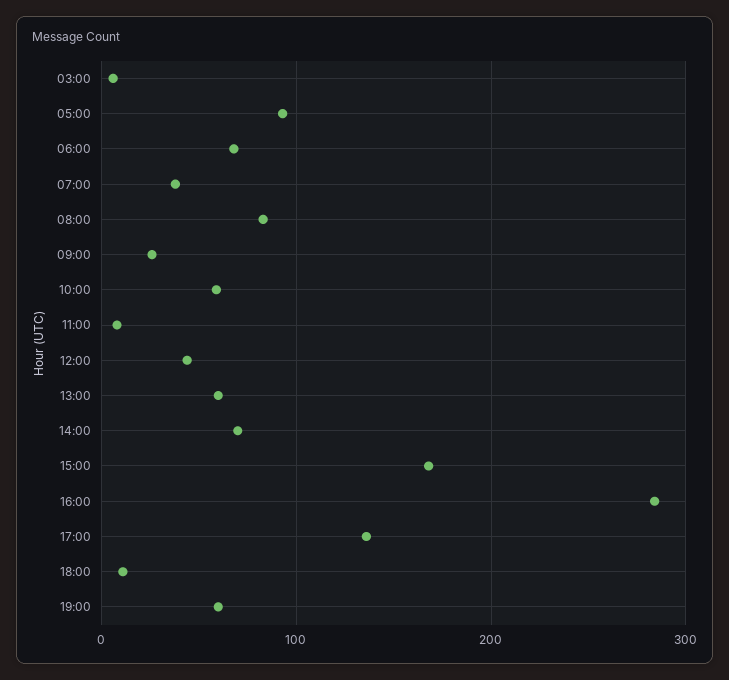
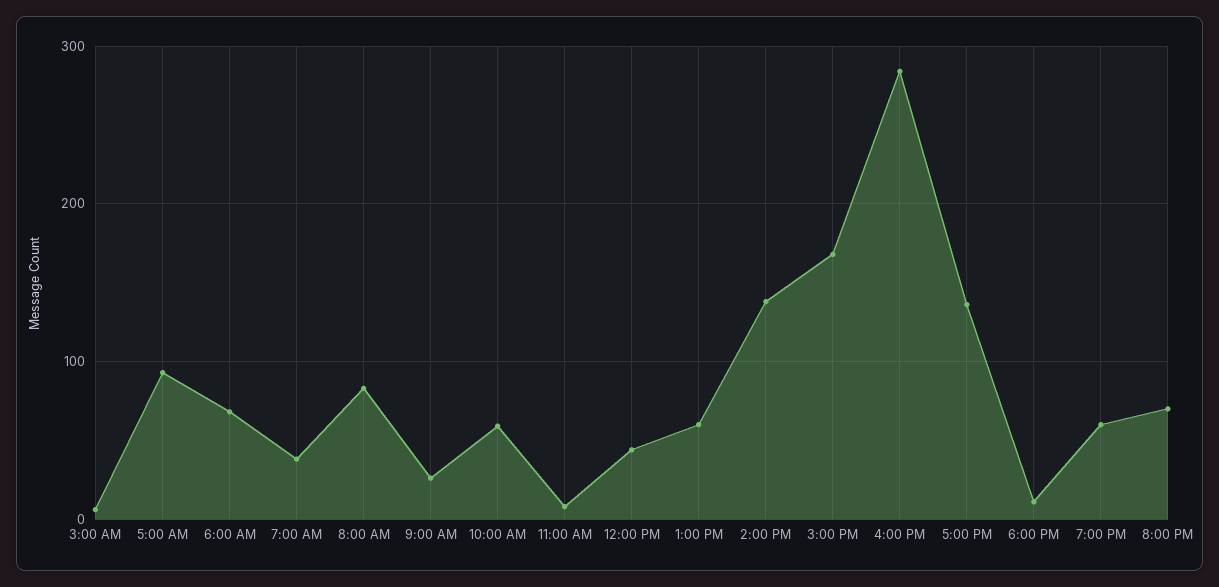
14:00: 70 -> 140
8:00 PM: none -> 70

